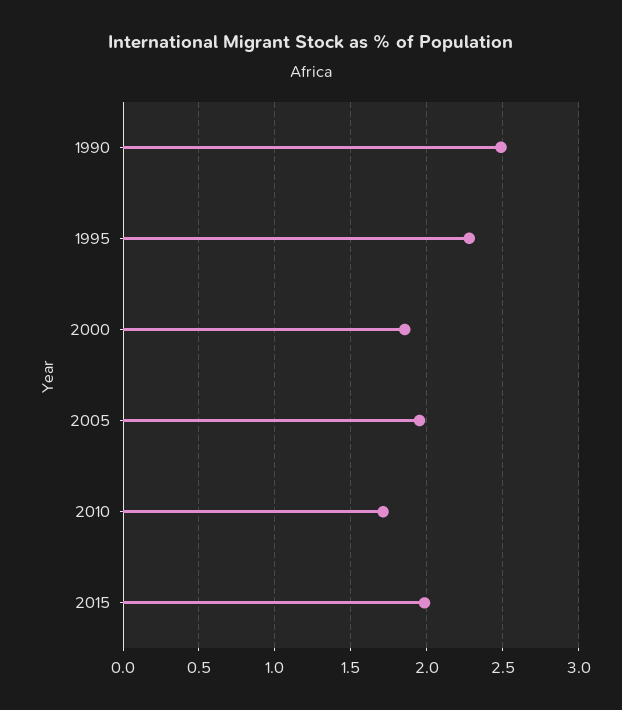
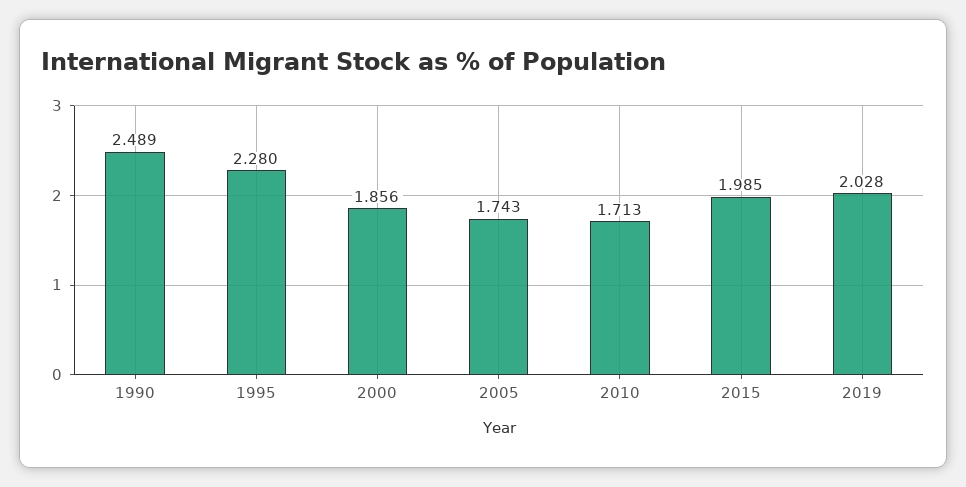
2005: 1.95 -> 1.743
2019: none -> 2.028

